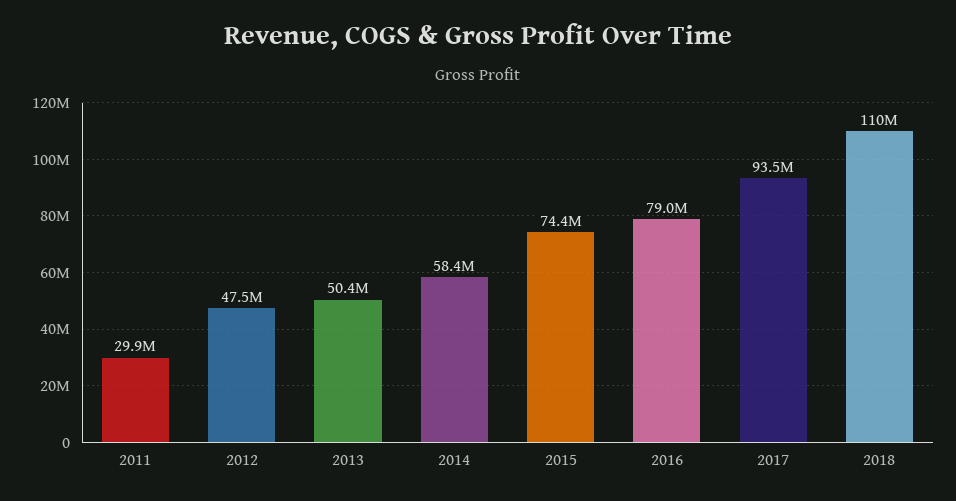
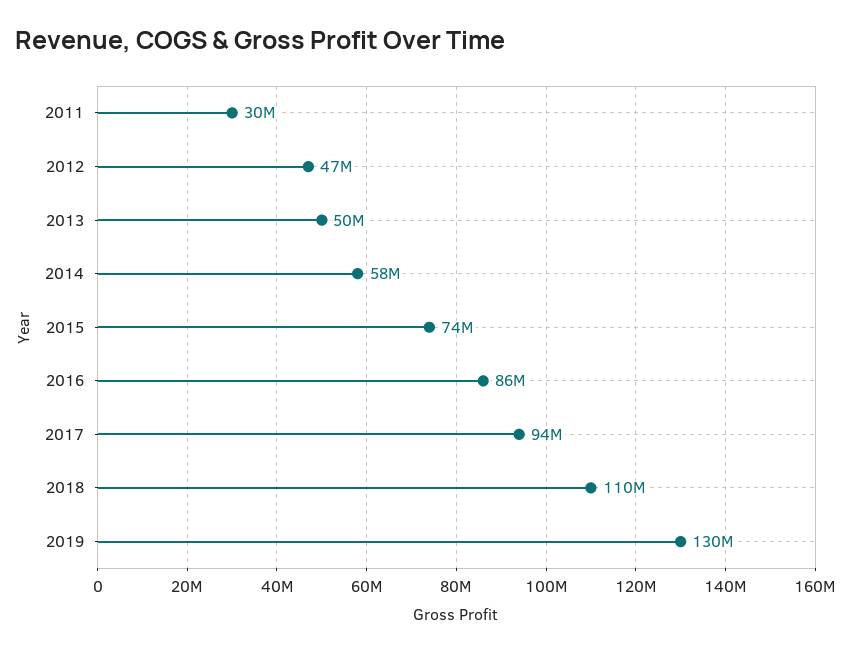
2016: 79000000 -> 86000000
2019: none -> 130000000

